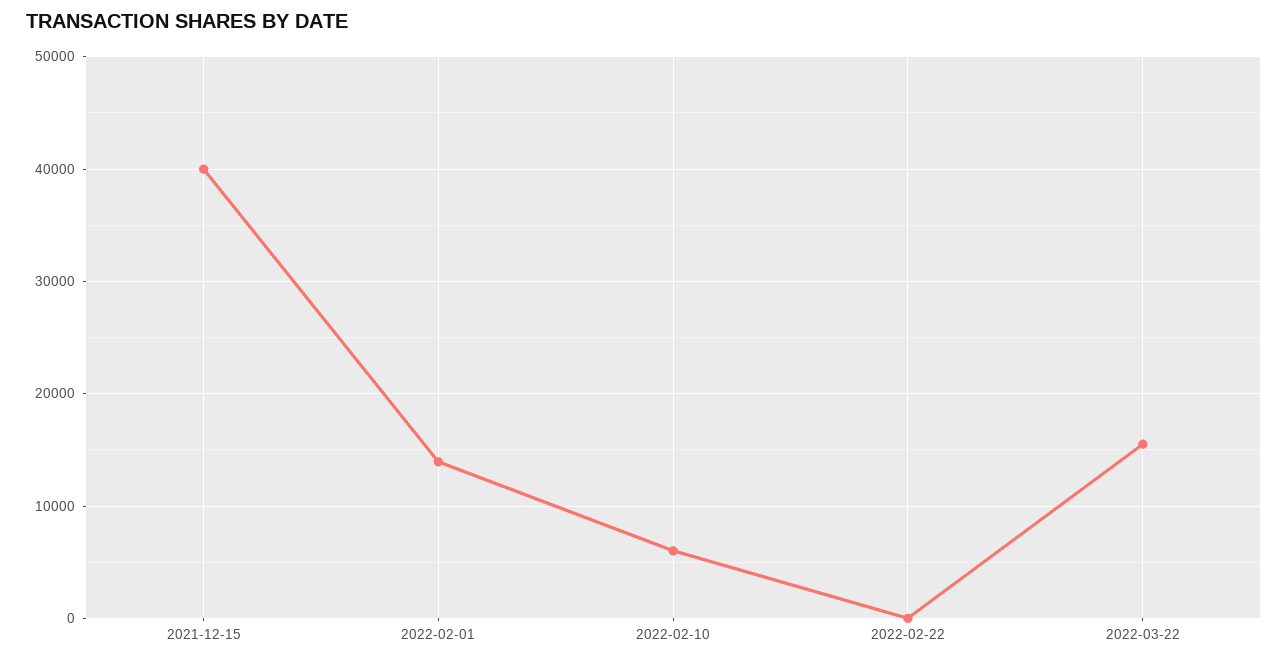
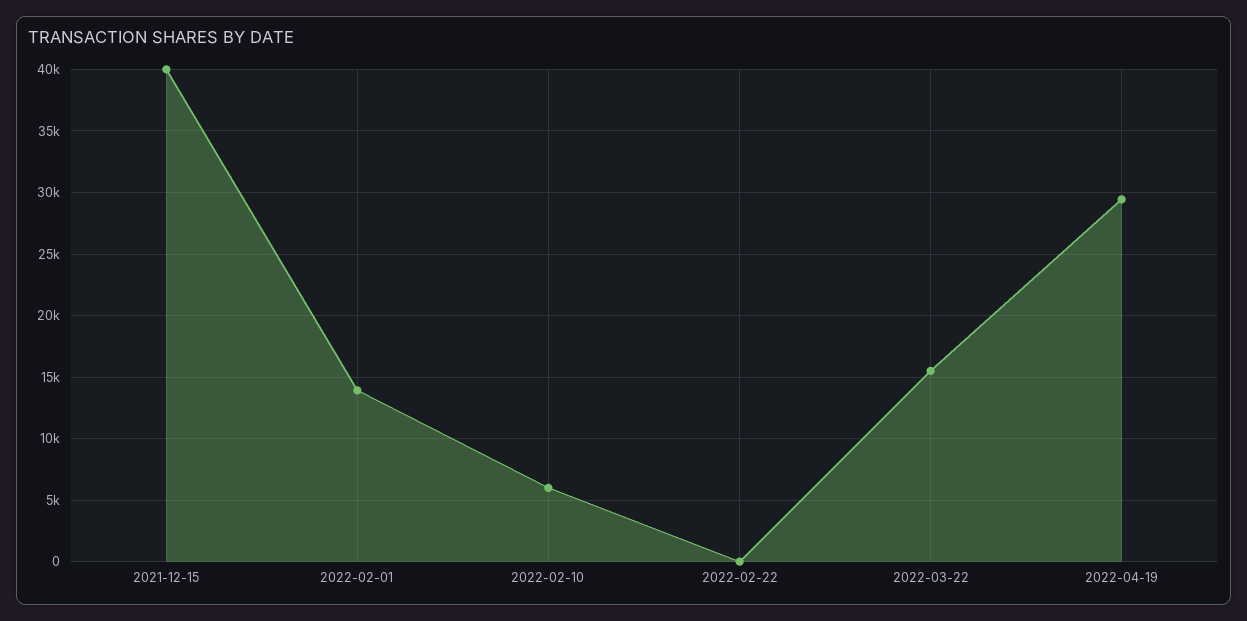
2022-04-19: none -> 29500

